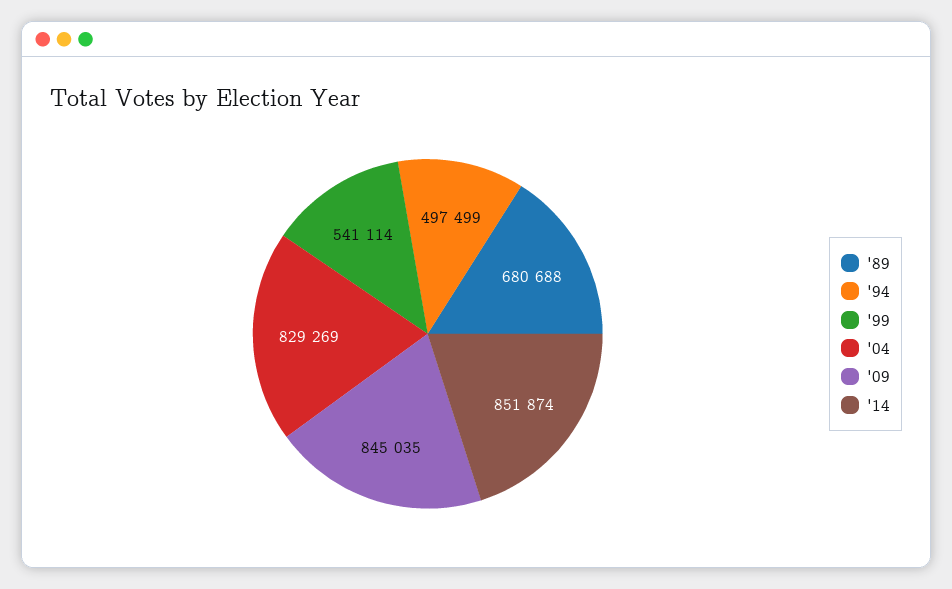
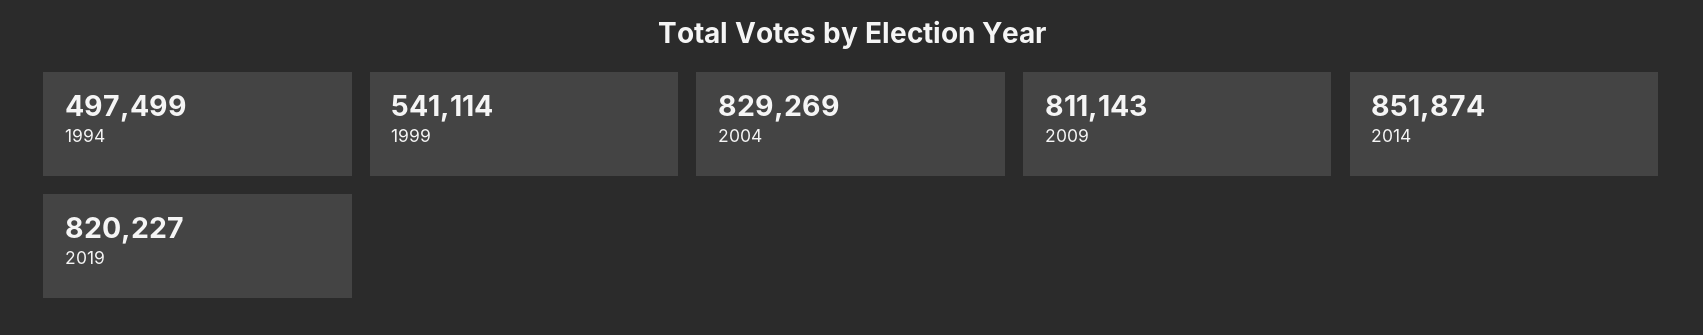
'89: 680688 -> none
'09: 845035 -> 811143
2019: none -> 820227

